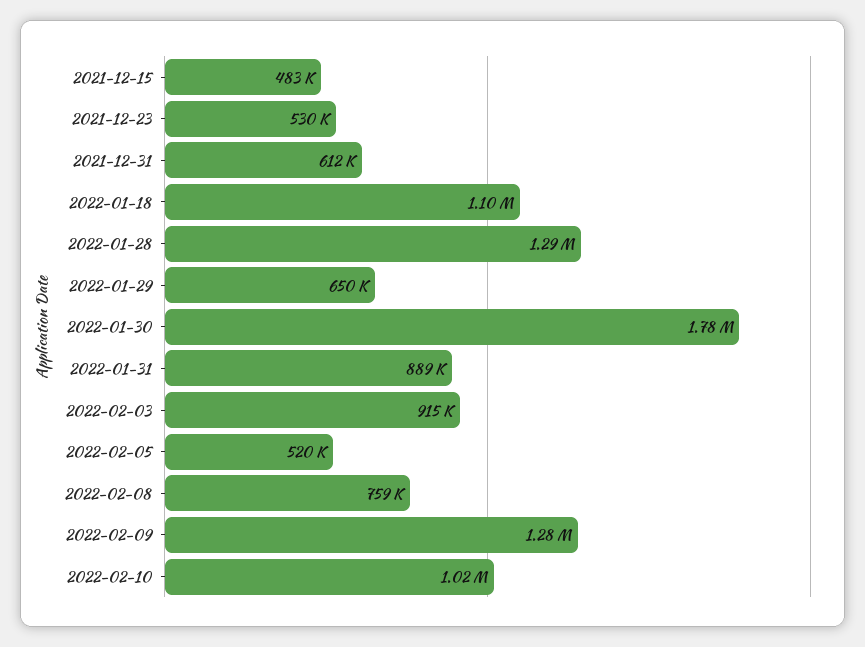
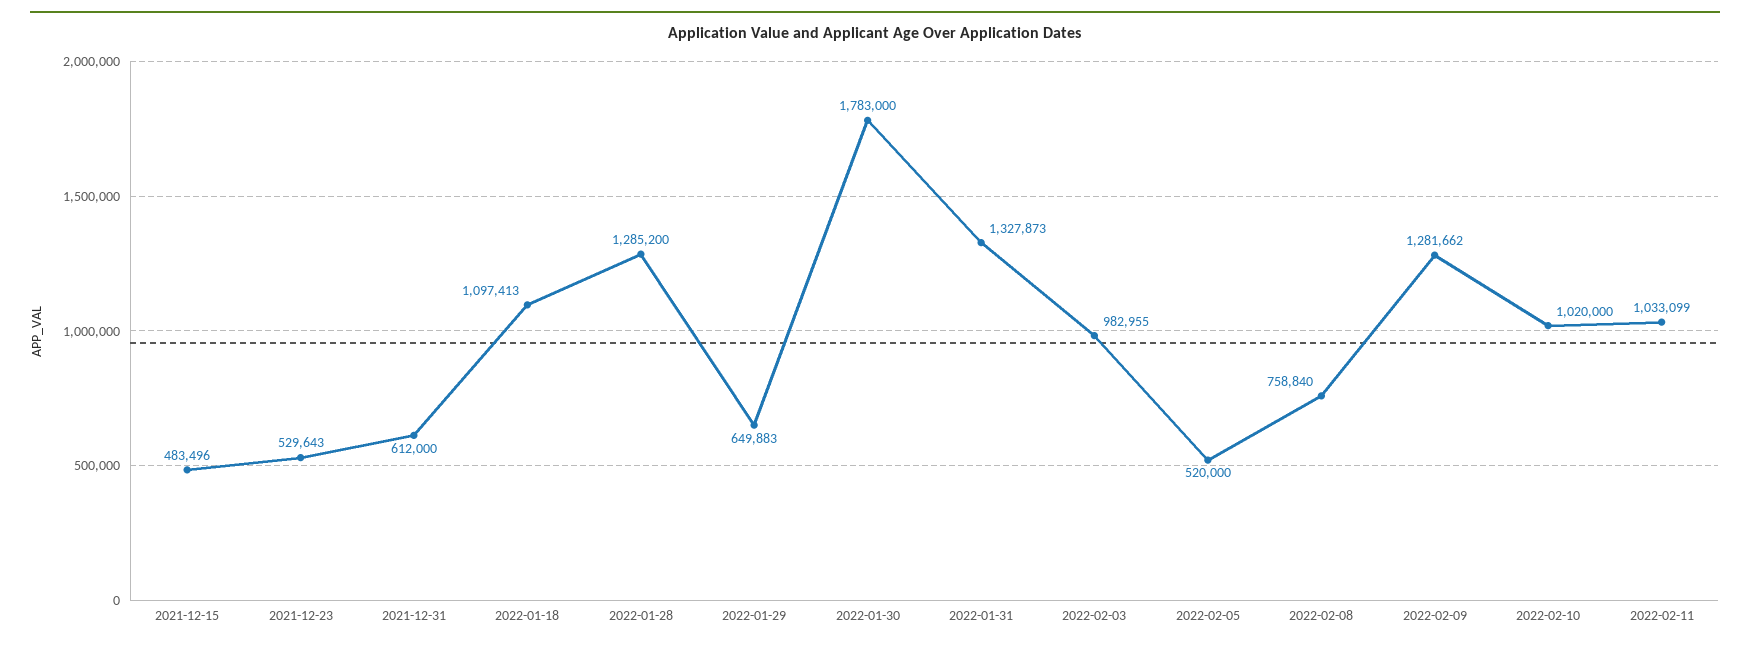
2022-01-31: 889000 -> 1327873
2022-02-03: 915000 -> 982955
2022-02-11: none -> 1033099

